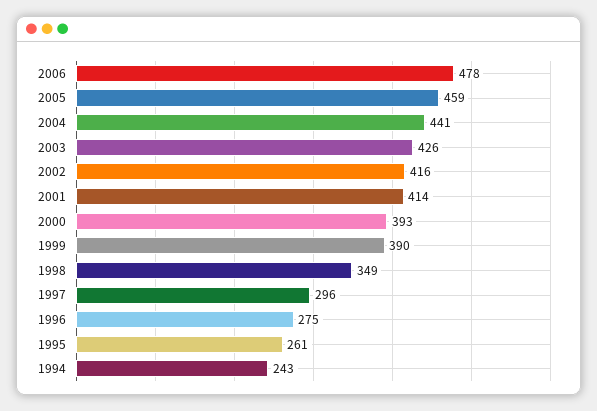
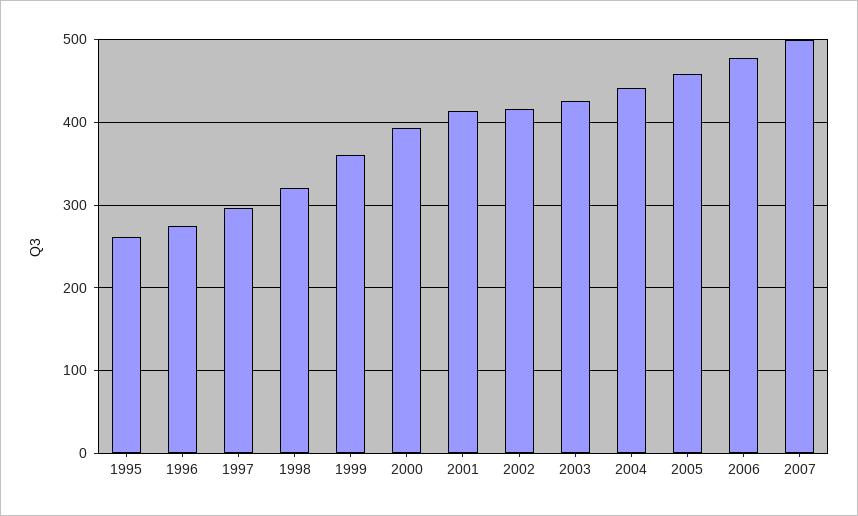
1999: 390 -> 360
1998: 349 -> 320
1994: 243 -> none
2007: none -> 500

